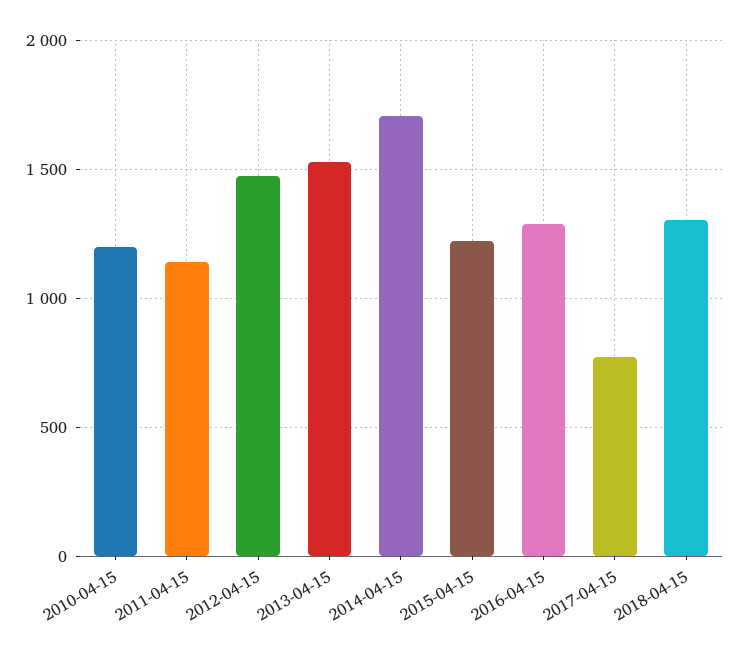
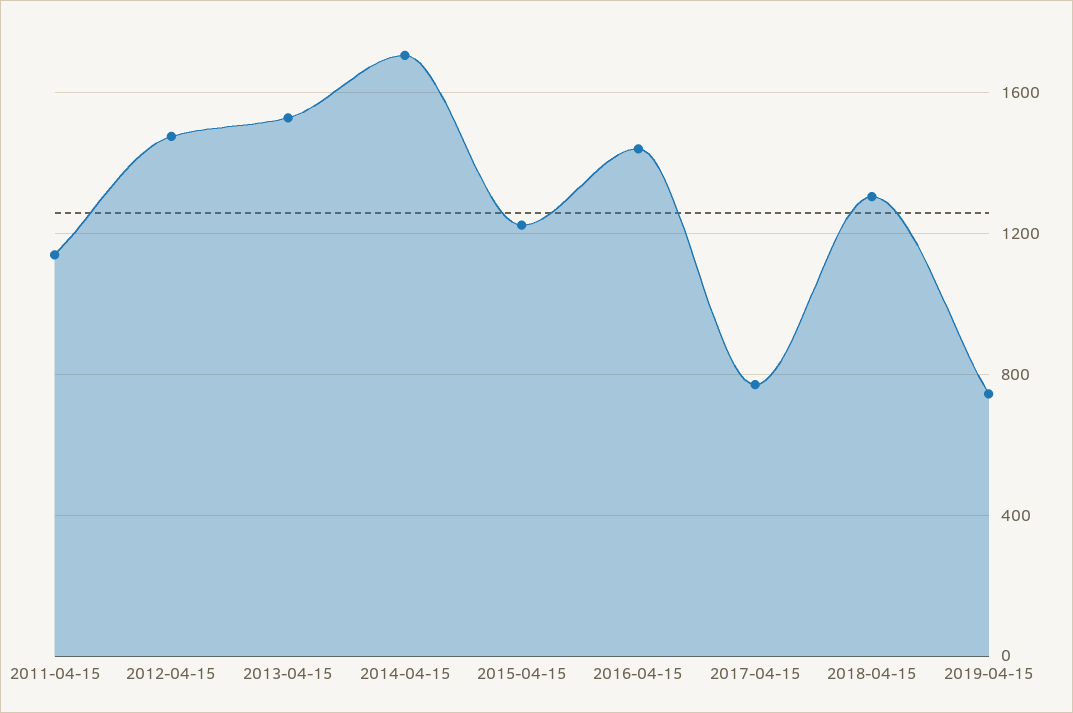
2010-04-15: 1200 -> none
2016-04-15: 1300 -> 1450
2019-04-15: none -> 750

